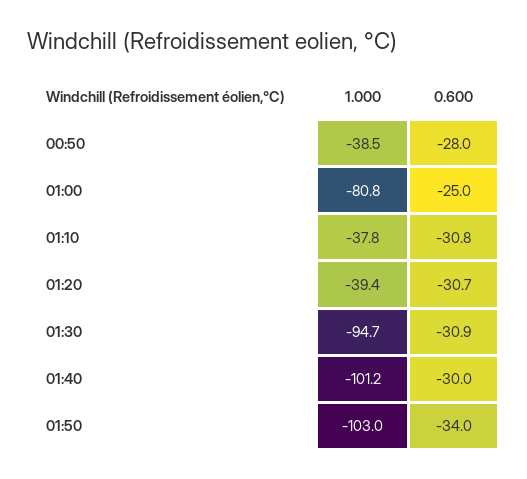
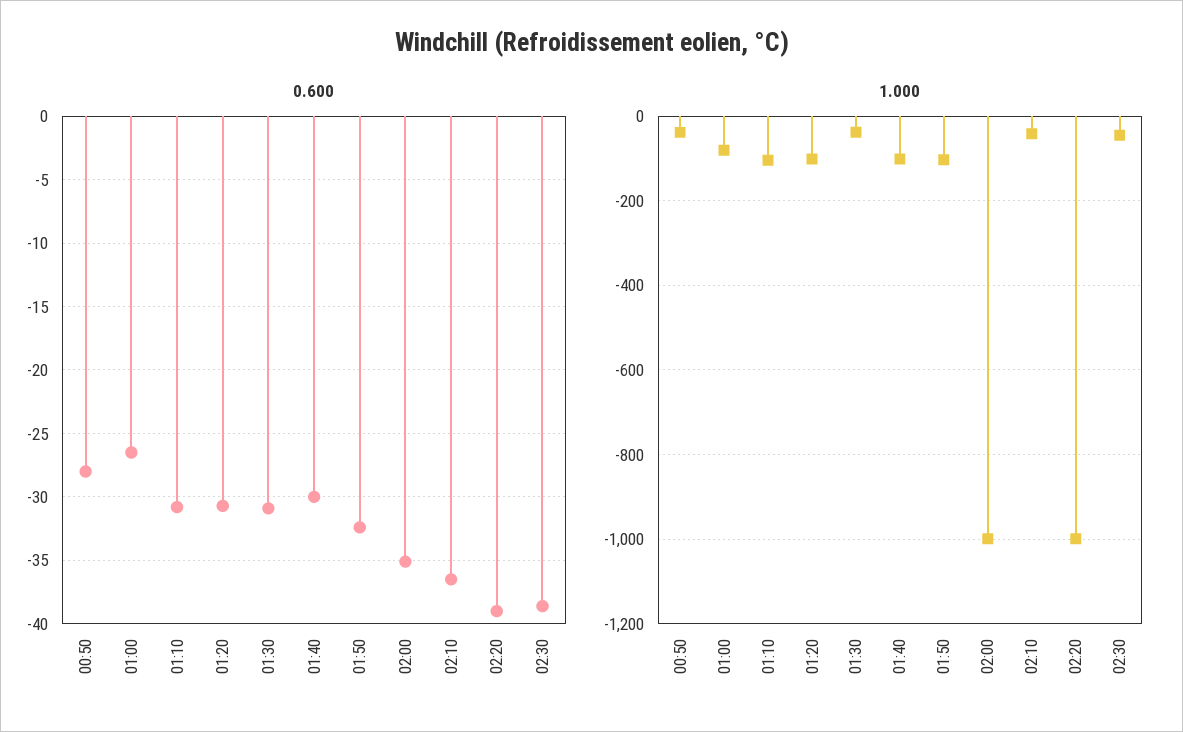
0.600, 01:00: -25 -> -26.5
1.000, 01:10: -37.8 -> -100
1.000, 01:20: -39.4 -> -100
1.000, 01:30: -94.7 -> -40
0.600, 01:50: -34 -> -32.5
0.600, 02:00: none -> -35
0.600, 02:10: none -> -36.5
0.600, 02:20: none -> -39
0.600, 02:30: none -> -38.5
1.000, 02:00: none -> -1000
1.000, 02:10: none -> -40
1.000, 02:20: none -> -1000
1.000, 02:30: none -> -40

